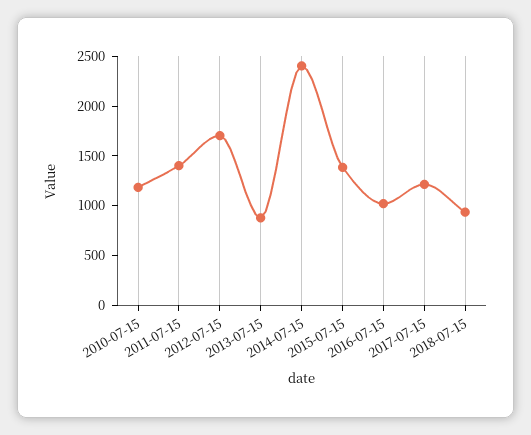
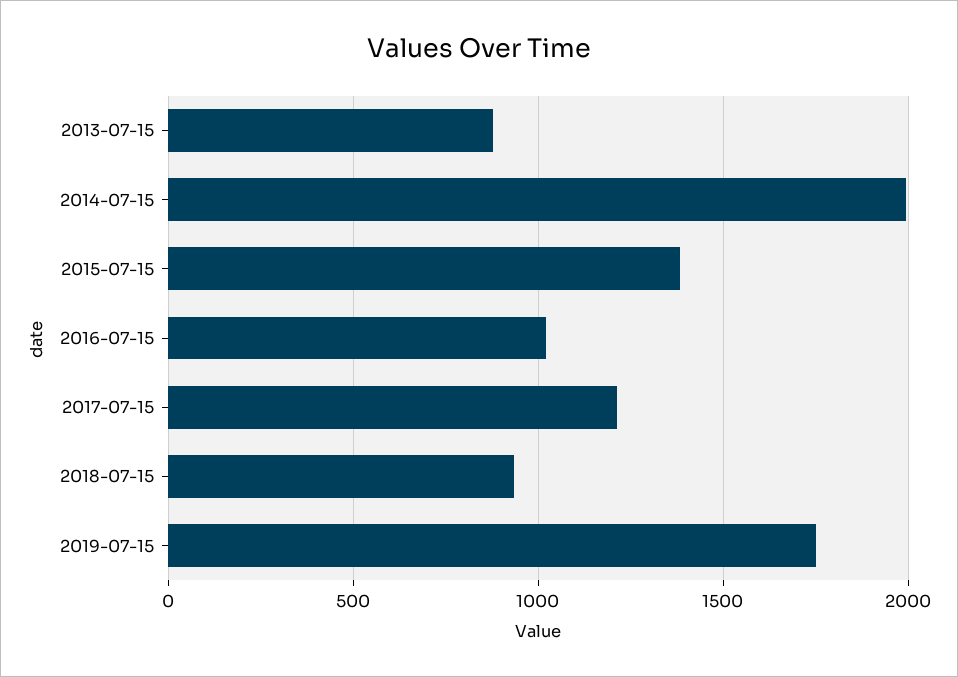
2010-07-15: 1200 -> none
2011-07-15: 1400 -> none
2012-07-15: 1700 -> none
2014-07-15: 2400 -> 2000
2019-07-15: none -> 1750

